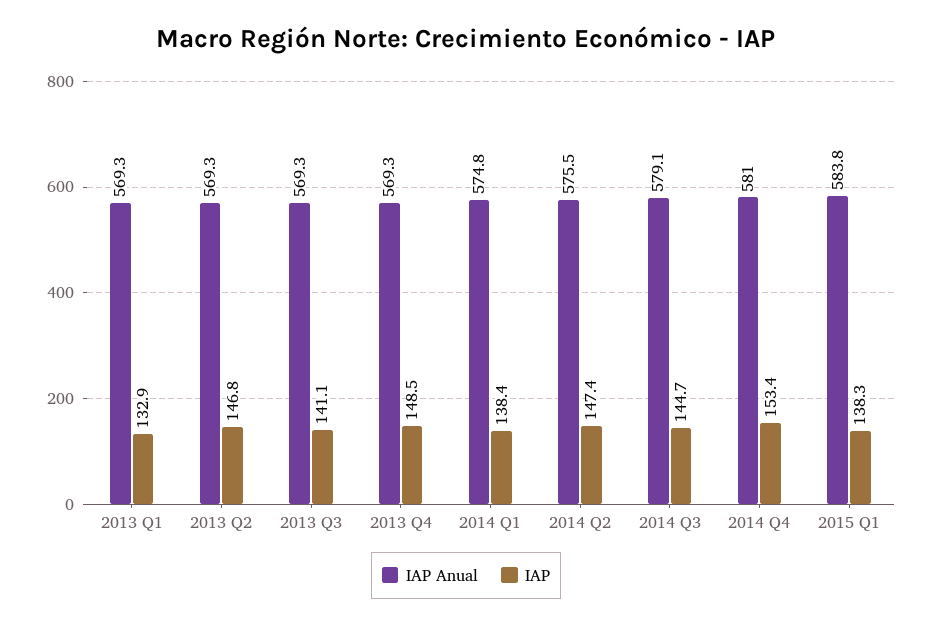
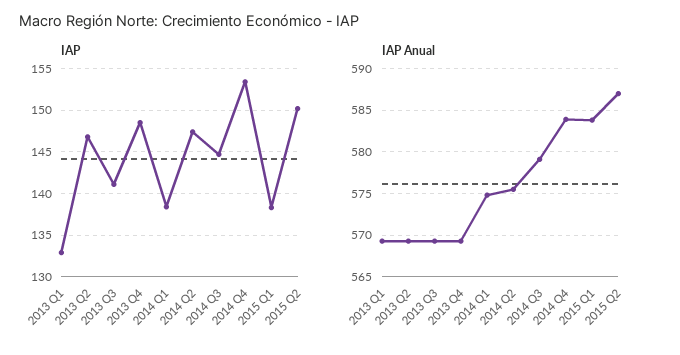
IAP Anual, 2014 Q4: 581 -> 584
IAP, 2015 Q2: none -> 150
IAP Anual, 2015 Q2: none -> 587

